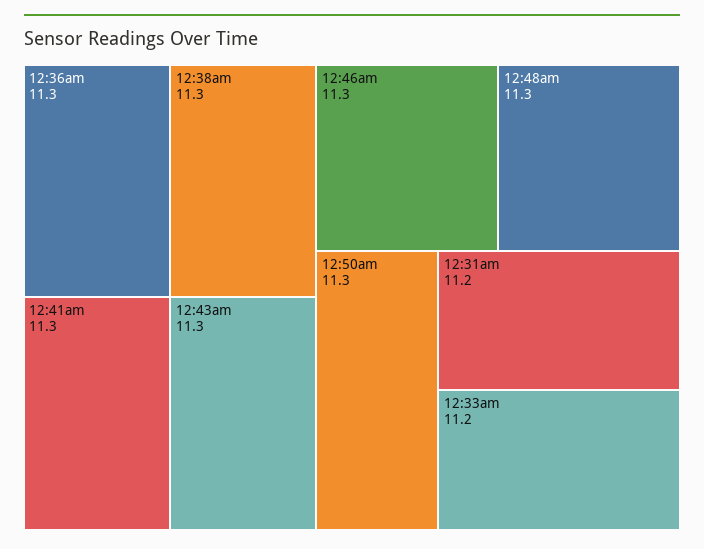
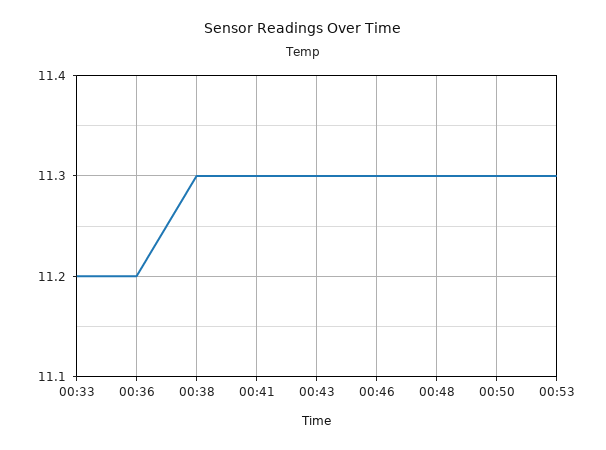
12:36am: 11.3 -> 11.2
12:31am: 11.2 -> none
00:53: none -> 11.3

